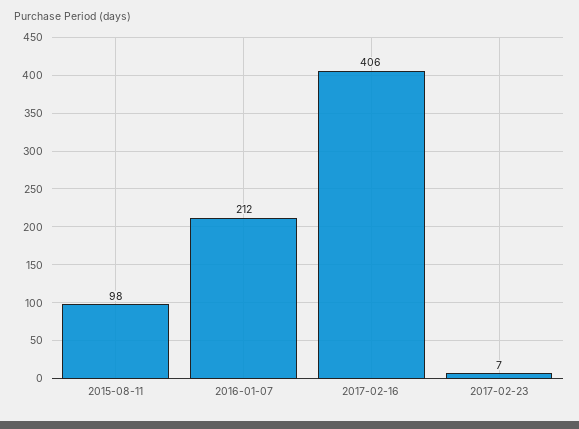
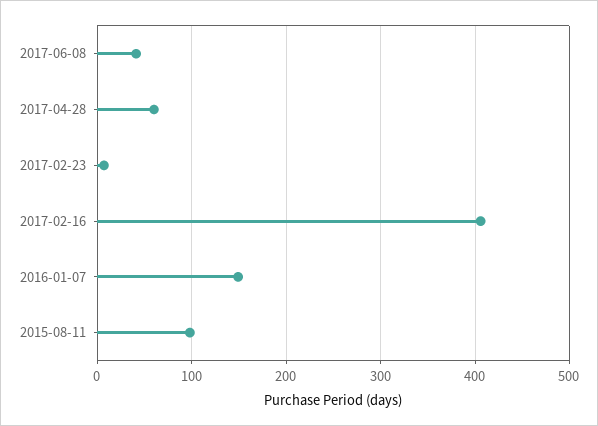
2016-01-07: 212 -> 150
2017-06-08: none -> 40
2017-04-28: none -> 60

